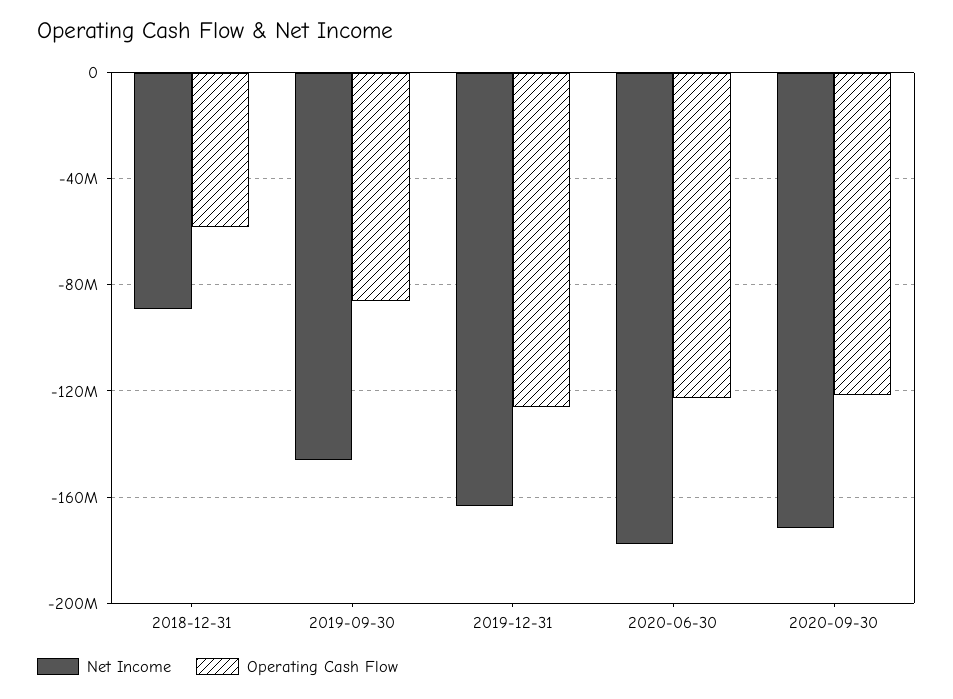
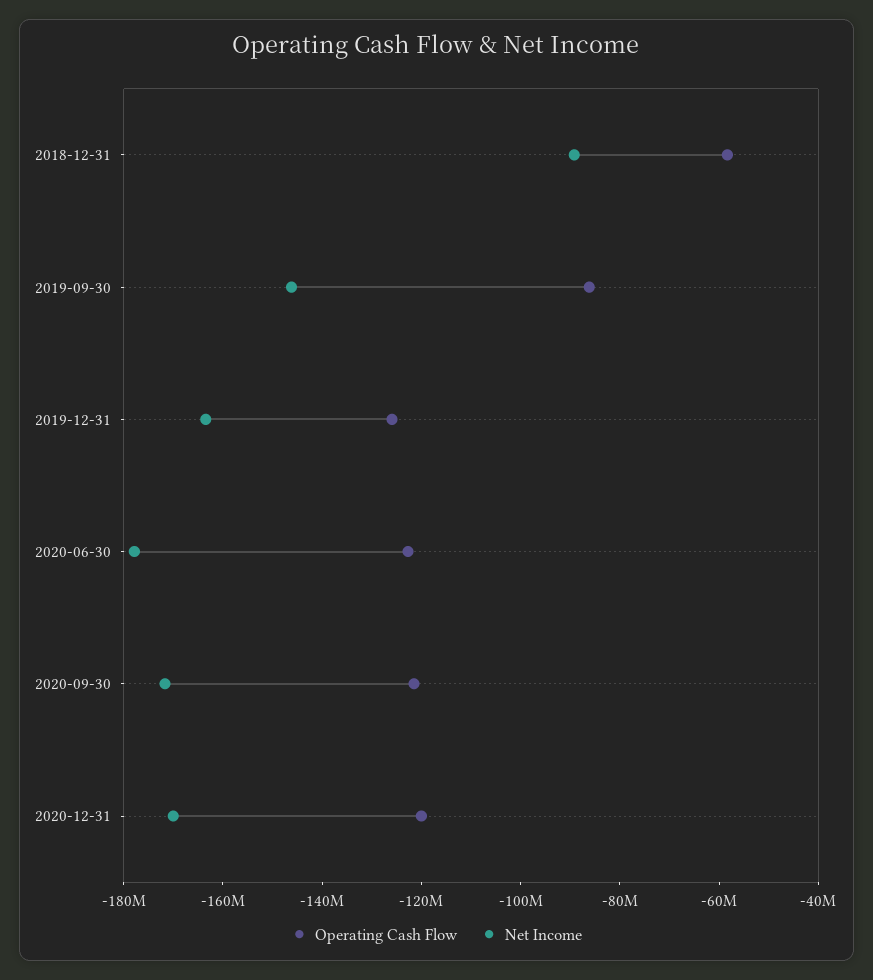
Operating Cash Flow, 2020-12-31: none -> -120000000
Net Income, 2020-12-31: none -> -170000000

